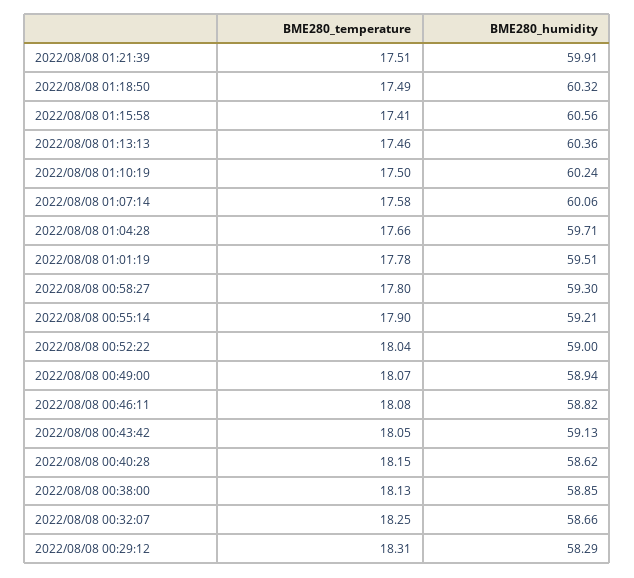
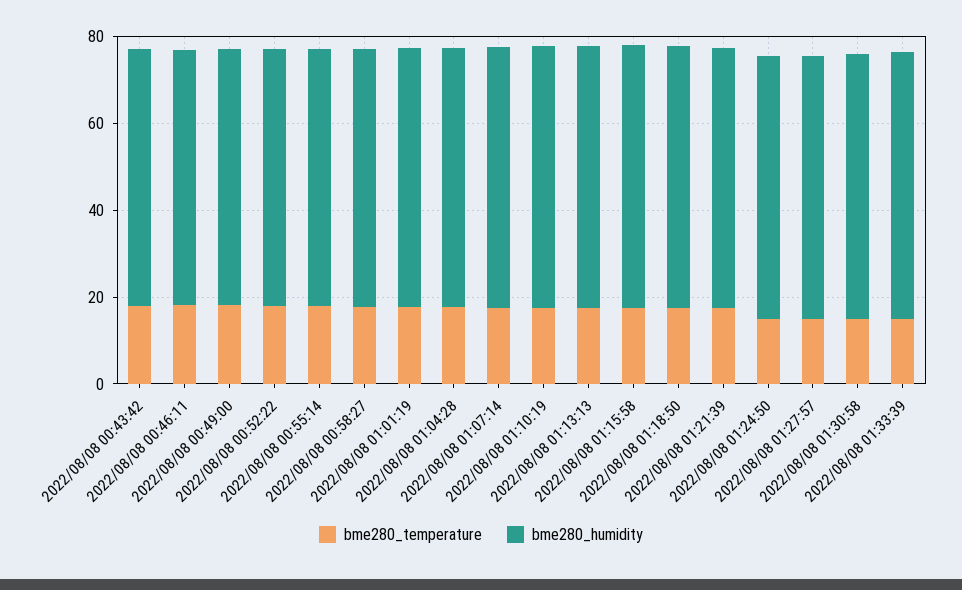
BME280_temperature, 2022/08/08 00:40:28: 18.15 -> none
BME280_humidity, 2022/08/08 00:40:28: 58.62 -> none
BME280_temperature, 2022/08/08 00:38:00: 18.13 -> none
BME280_humidity, 2022/08/08 00:38:00: 58.85 -> none
BME280_temperature, 2022/08/08 00:32:07: 18.25 -> none
BME280_humidity, 2022/08/08 00:32:07: 58.66 -> none
BME280_temperature, 2022/08/08 00:29:12: 18.31 -> none
BME280_humidity, 2022/08/08 00:29:12: 58.29 -> none
BME280_temperature, 2022/08/08 01:24:50: none -> 15
BME280_humidity, 2022/08/08 01:24:50: none -> 60
BME280_temperature, 2022/08/08 01:27:57: none -> 15
BME280_humidity, 2022/08/08 01:27:57: none -> 60
BME280_temperature, 2022/08/08 01:30:58: none -> 15
BME280_humidity, 2022/08/08 01:30:58: none -> 60
BME280_temperature, 2022/08/08 01:33:39: none -> 15
BME280_humidity, 2022/08/08 01:33:39: none -> 60

